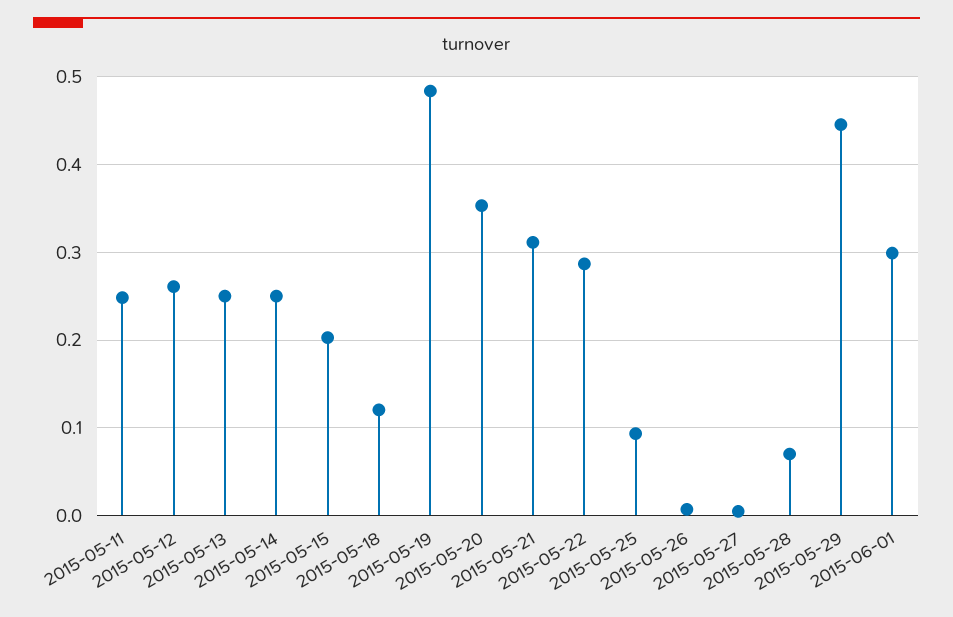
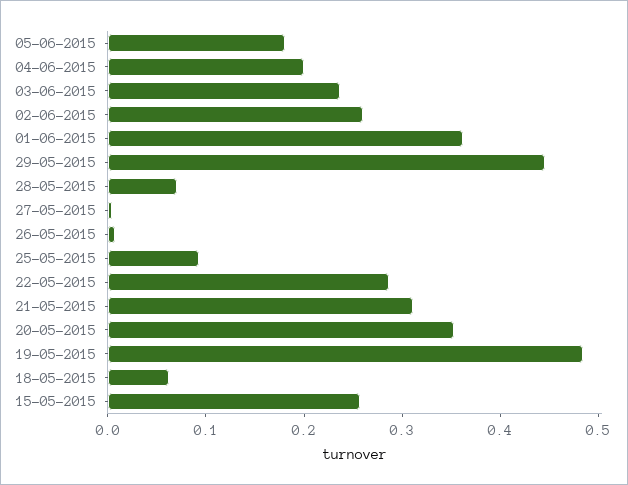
2015-05-11: 0.25 -> none
2015-05-12: 0.26 -> none
2015-05-13: 0.25 -> none
2015-05-14: 0.25 -> none
2015-05-15: 0.2 -> 0.26
2015-05-18: 0.12 -> 0.06
2015-06-01: 0.3 -> 0.36
05-06-2015: none -> 0.18
04-06-2015: none -> 0.2
03-06-2015: none -> 0.24
02-06-2015: none -> 0.26

